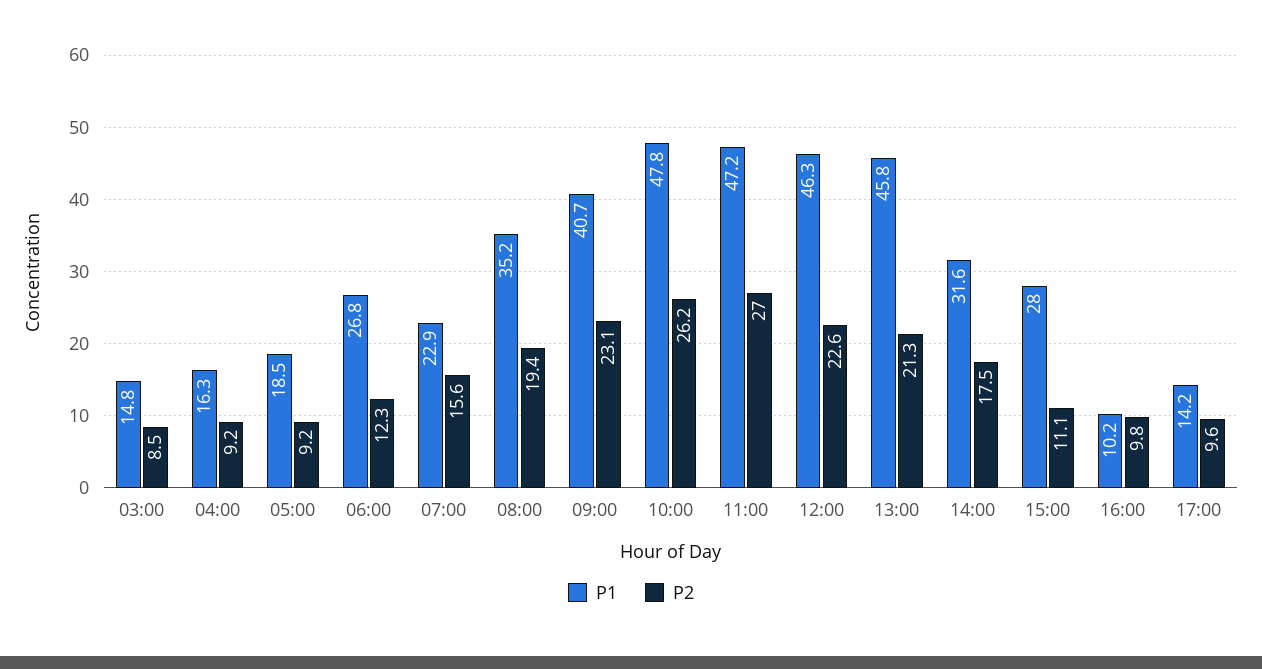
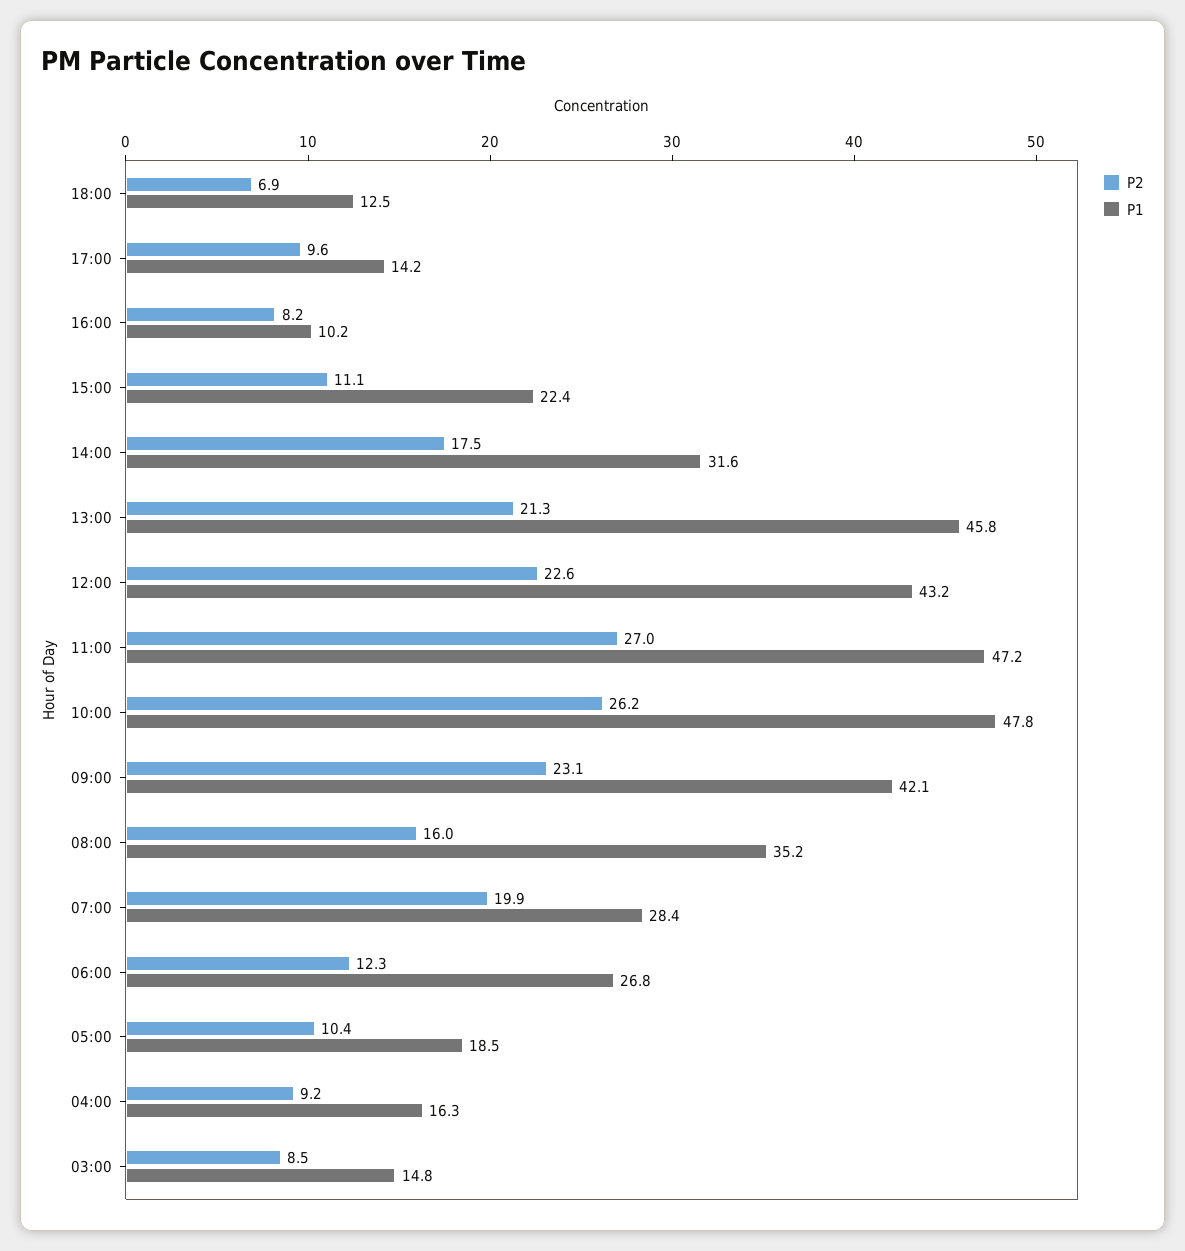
P2, 05:00: 9.2 -> 10.4
P1, 07:00: 22.9 -> 28.4
P2, 07:00: 15.6 -> 19.9
P2, 08:00: 19.4 -> 16
P1, 09:00: 40.7 -> 42.1
P1, 12:00: 46.3 -> 43.2
P1, 15:00: 28 -> 22.4
P2, 16:00: 9.8 -> 8.2
P2, 18:00: none -> 6.9
P1, 18:00: none -> 12.5

